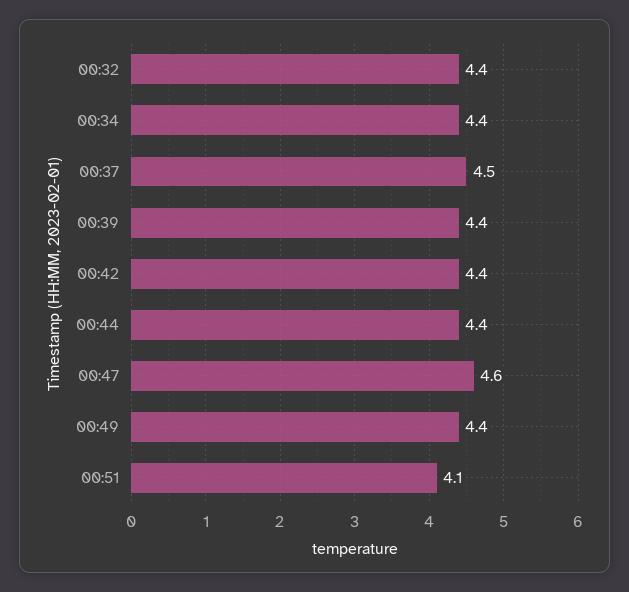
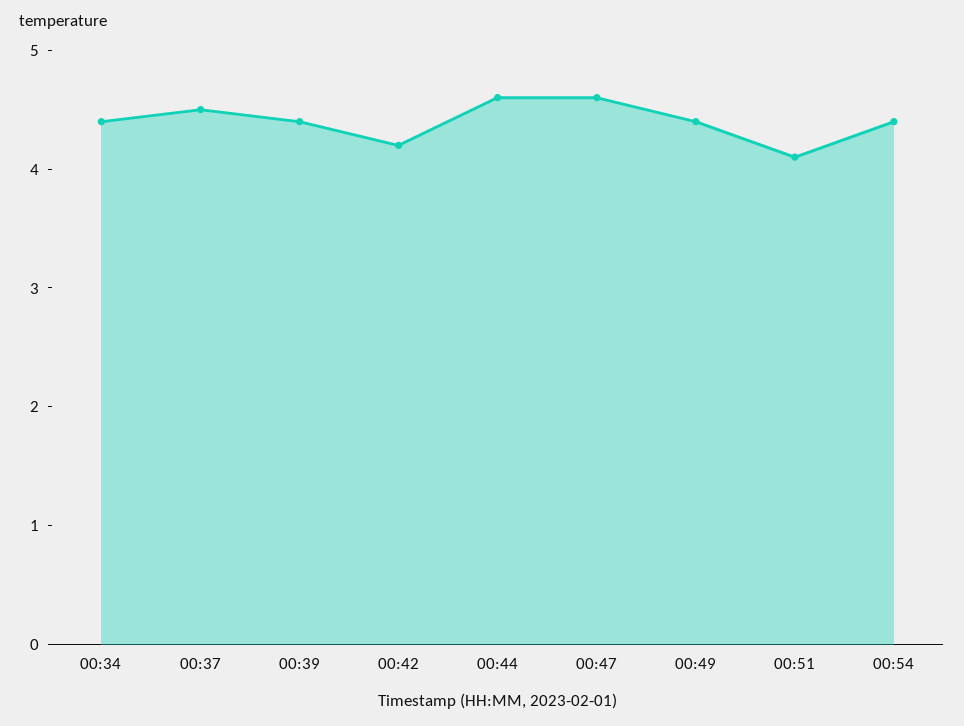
00:32: 4.4 -> none
00:42: 4.4 -> 4.2
00:44: 4.4 -> 4.6
00:54: none -> 4.4

